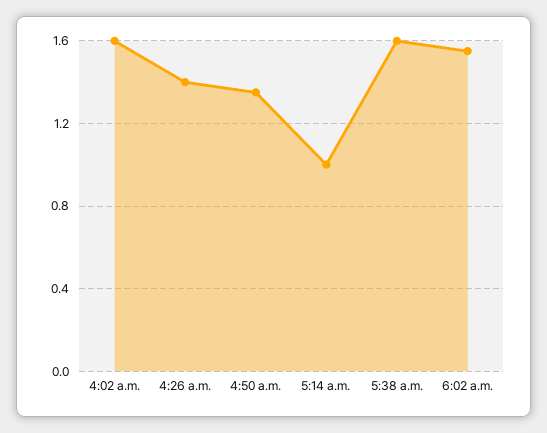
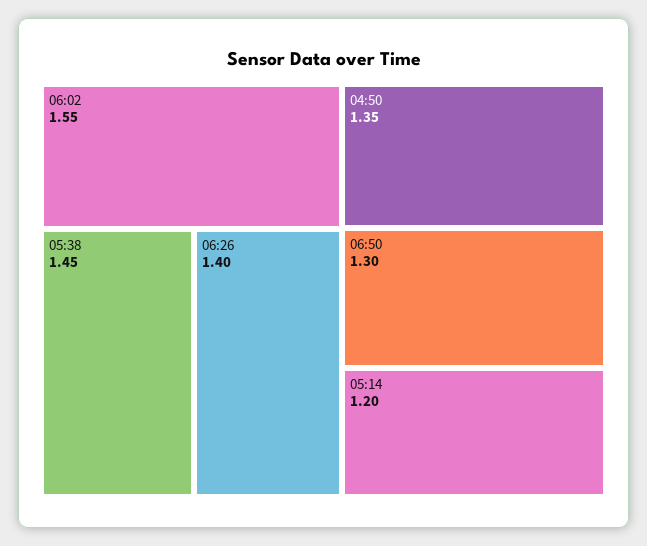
4:02 a.m.: 1.6 -> none
4:26 a.m.: 1.4 -> none
5:14 a.m.: 1 -> 1.2
5:38 a.m.: 1.6 -> 1.45
06:26: none -> 1.4
06:50: none -> 1.3

